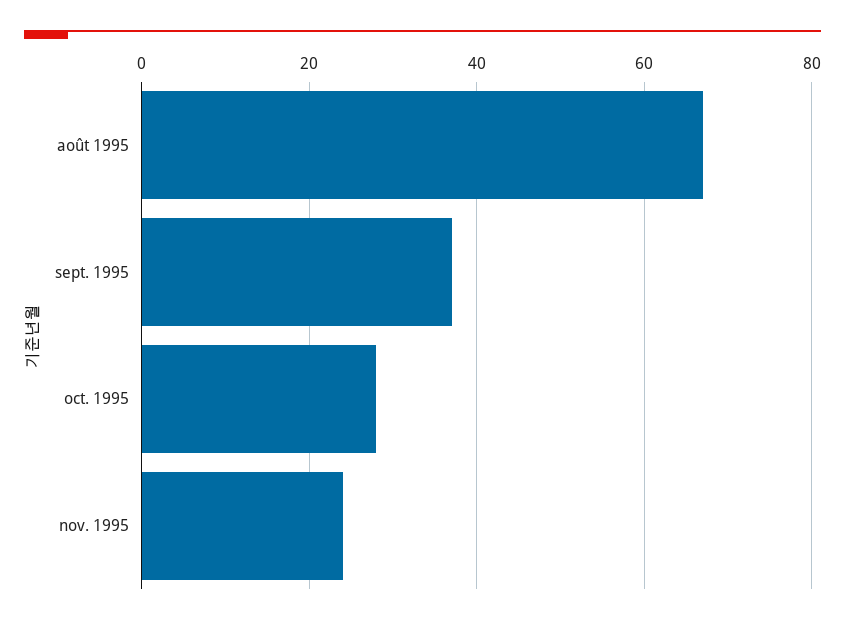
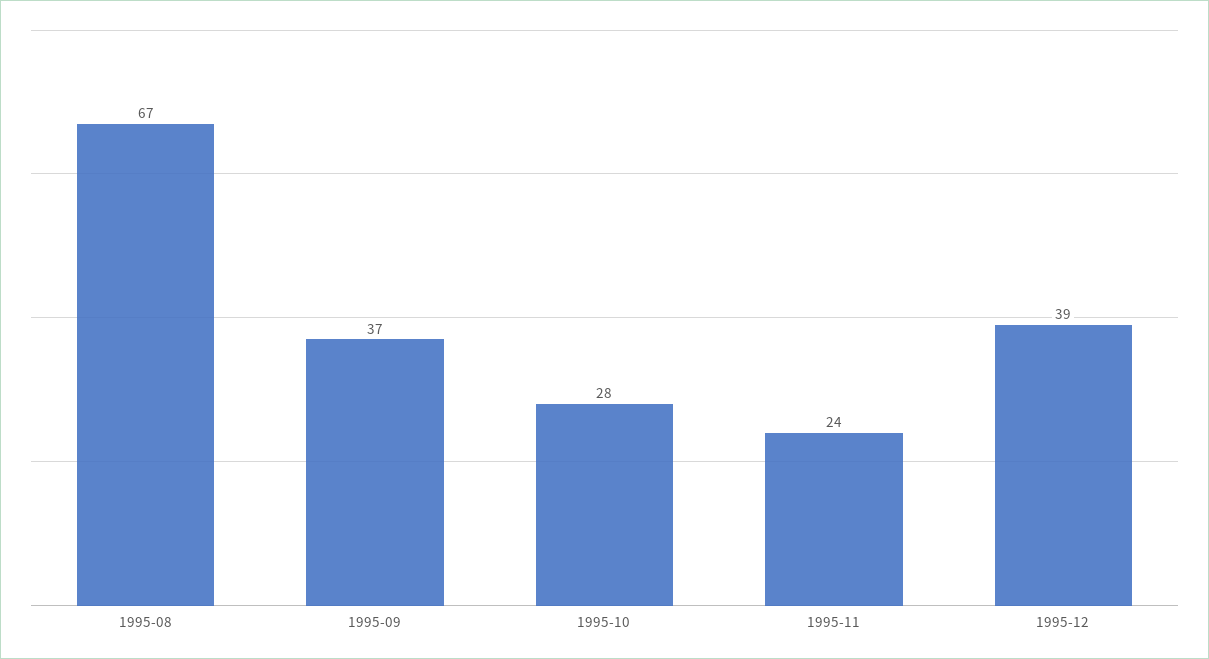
1995-12: none -> 39

